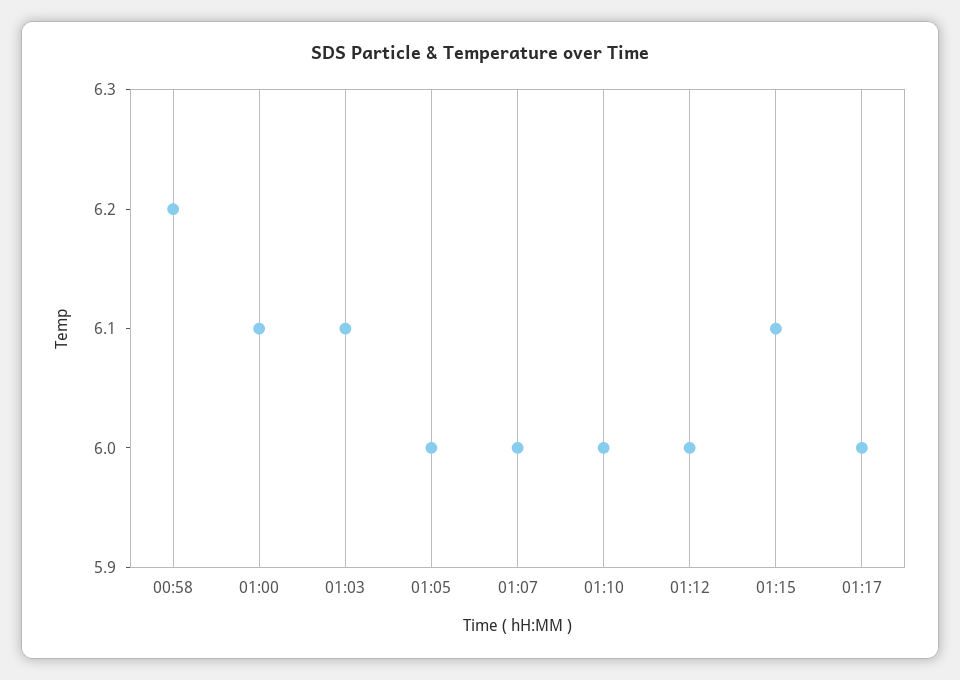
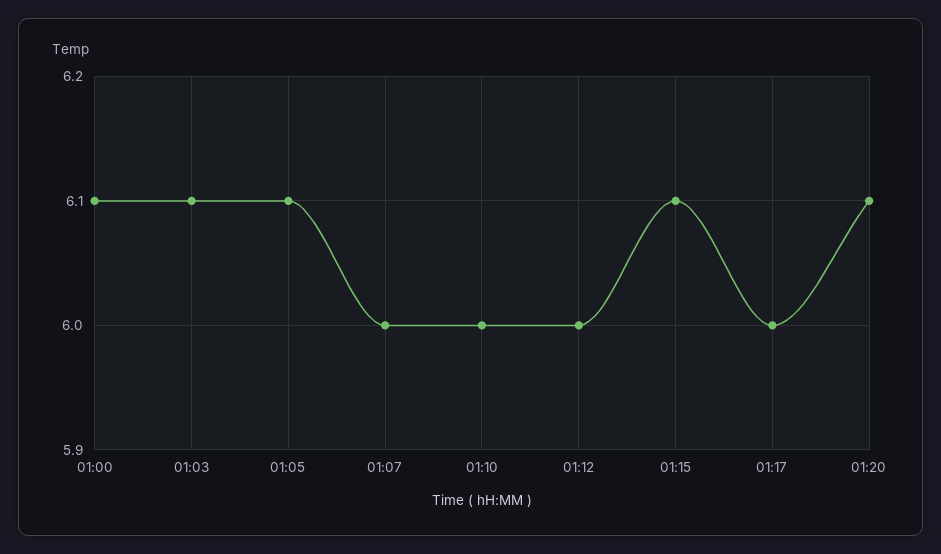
00:58: 6.2 -> none
01:05: 6 -> 6.1
01:20: none -> 6.1

